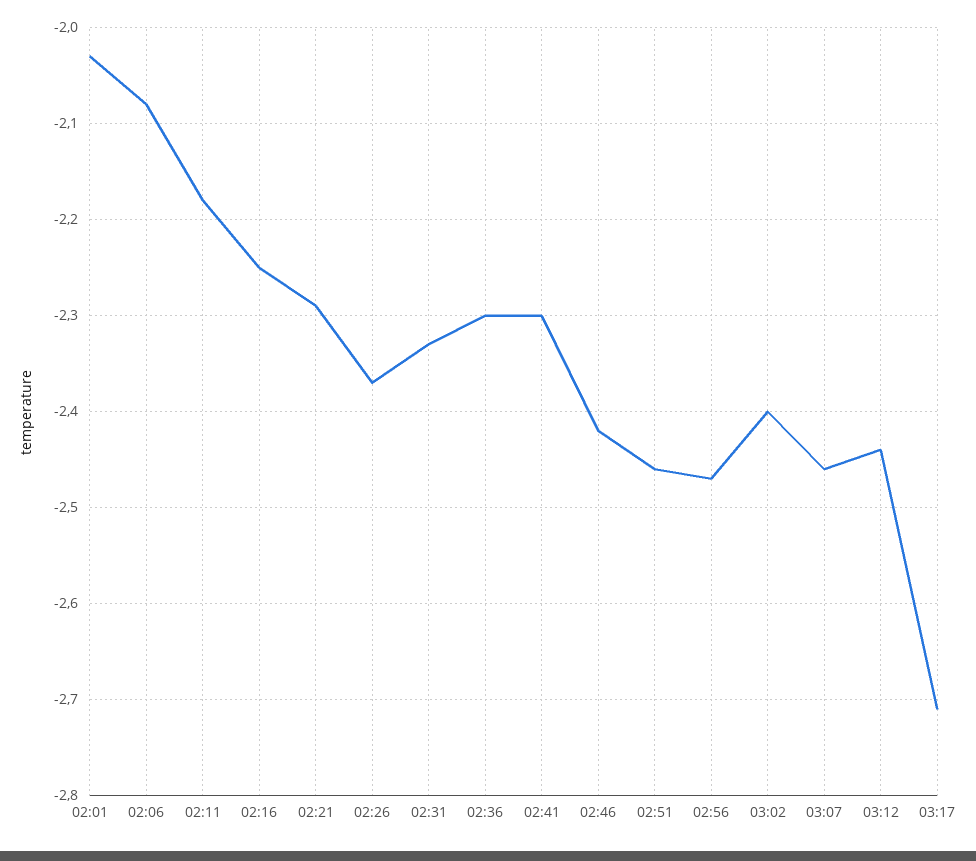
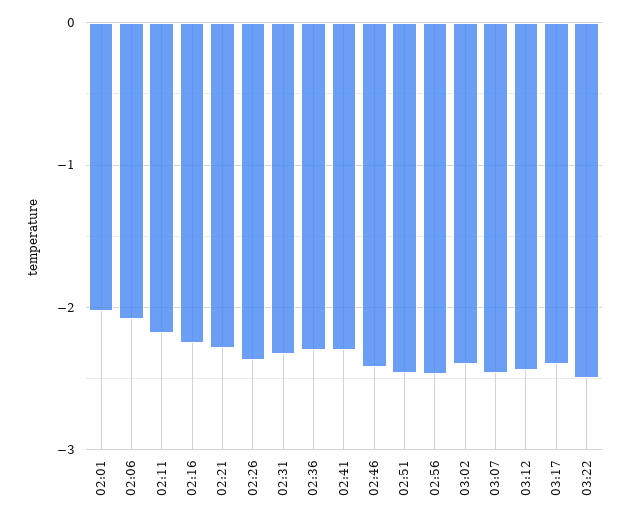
03:17: -2.71 -> -2.4
03:22: none -> -2.5

